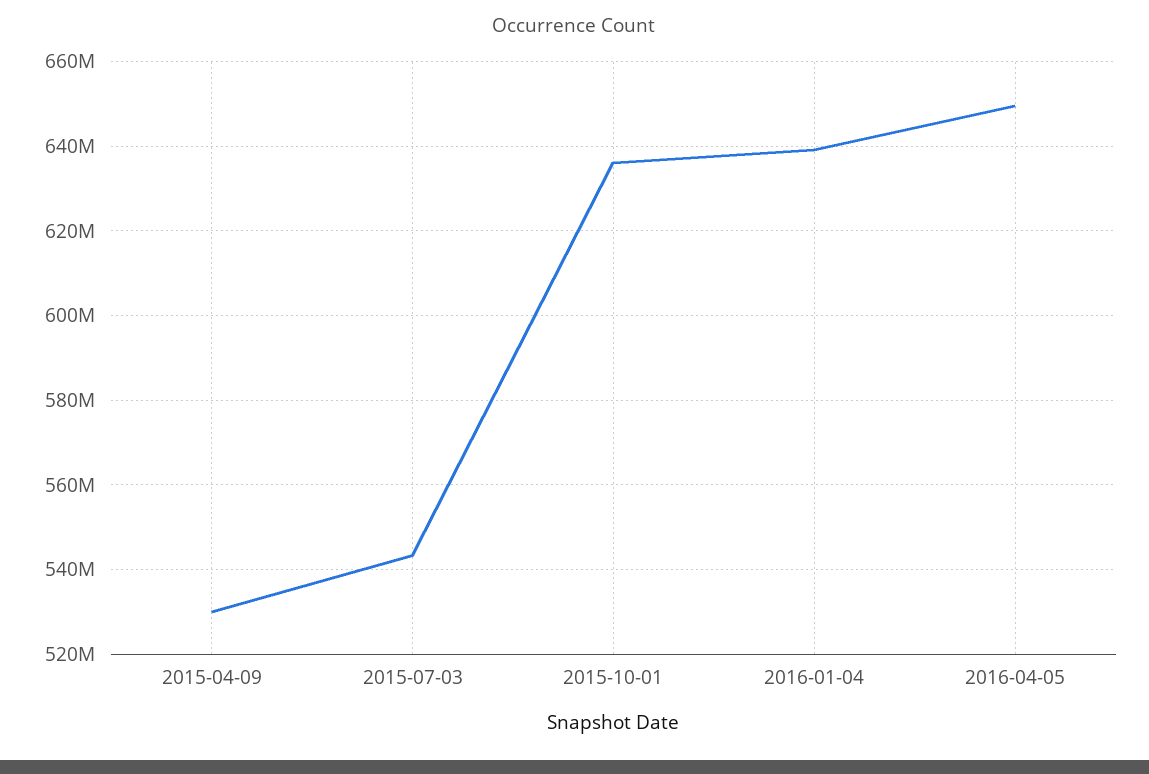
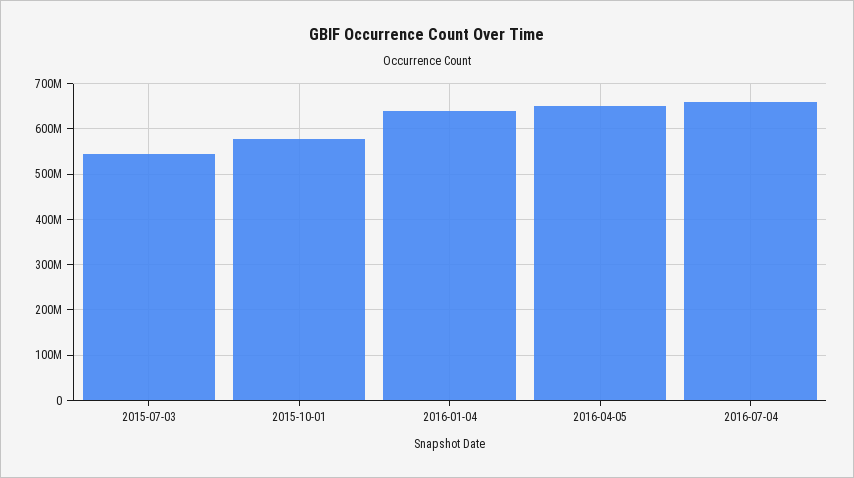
2015-04-09: 530000000 -> none
2015-10-01: 636000000 -> 580000000
2016-07-04: none -> 660000000

